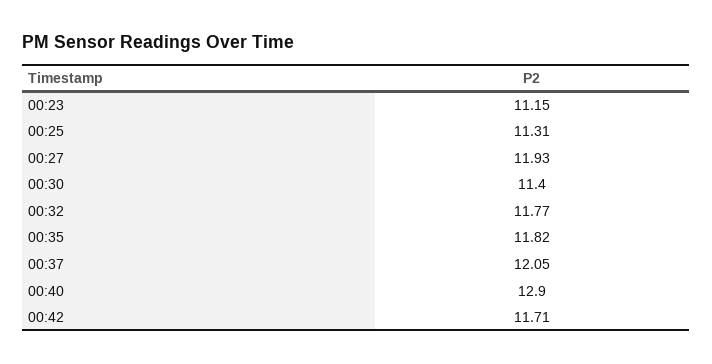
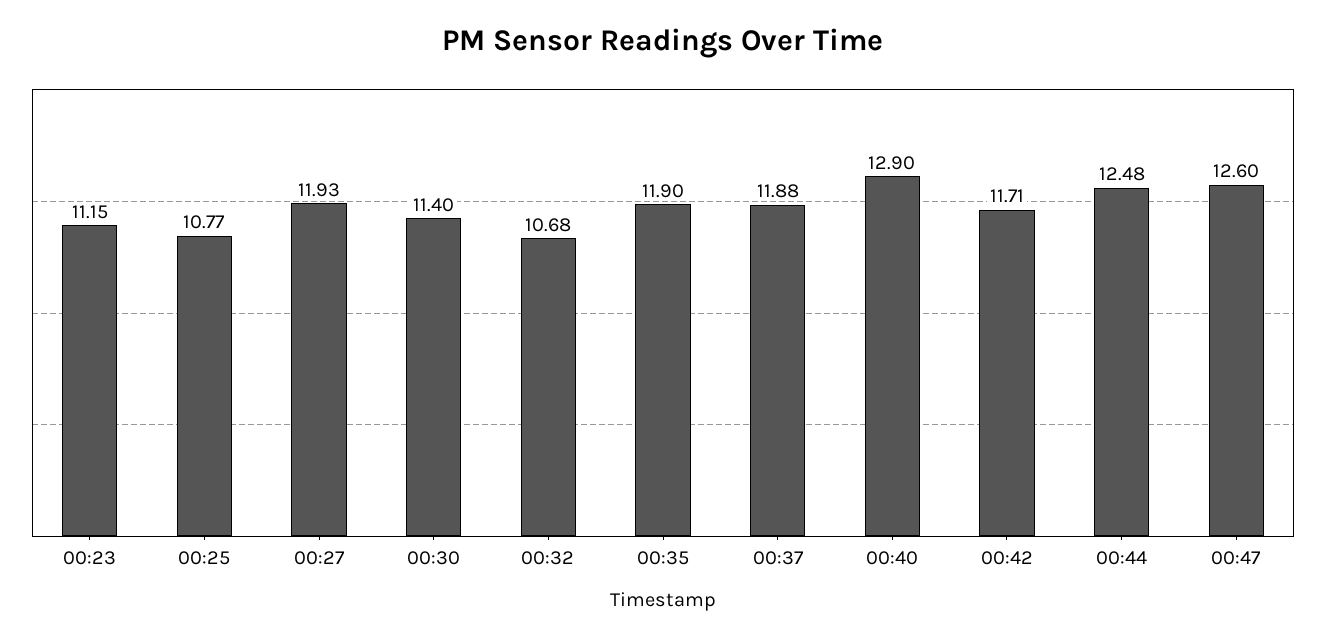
00:25: 11.31 -> 10.77
00:32: 11.77 -> 10.68
00:35: 11.82 -> 11.9
00:37: 12.05 -> 11.88
00:44: none -> 12.48
00:47: none -> 12.6

